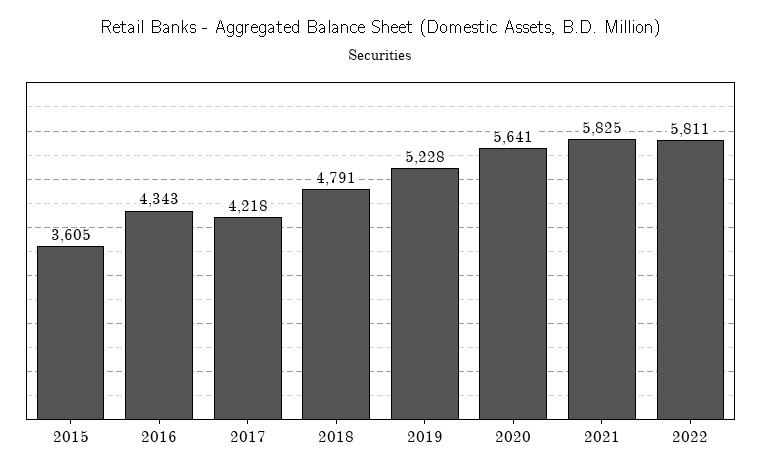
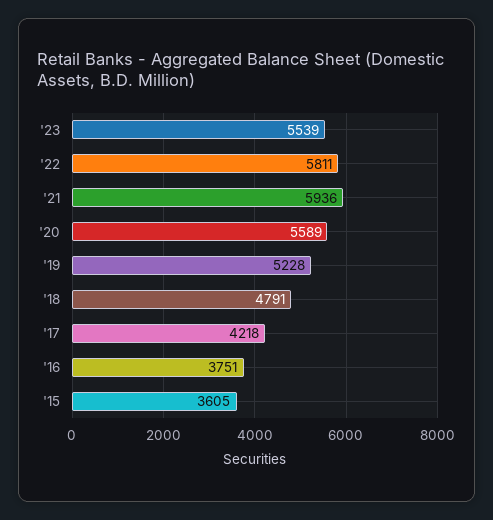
2016: 4343 -> 3751
2020: 5641 -> 5589
2021: 5825 -> 5936
'23: none -> 5539

